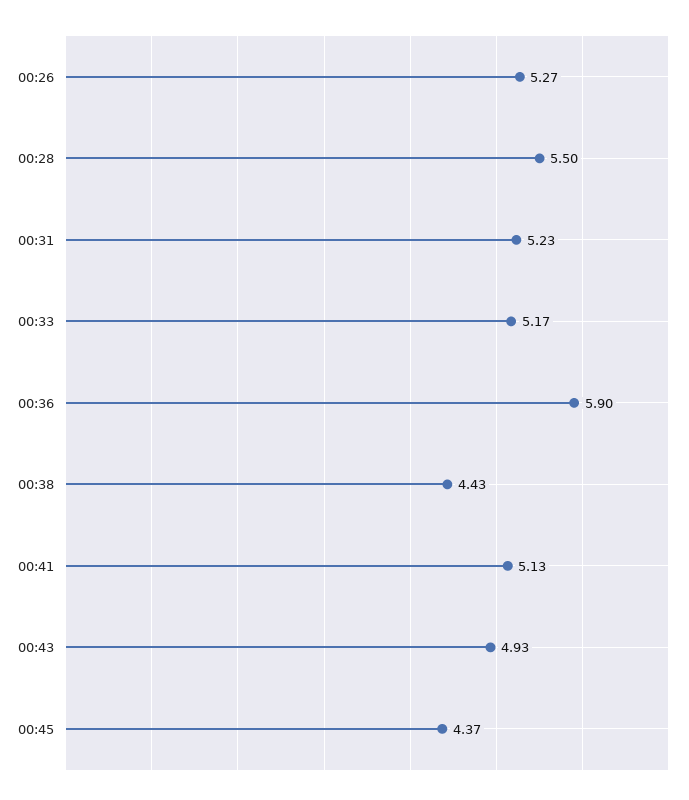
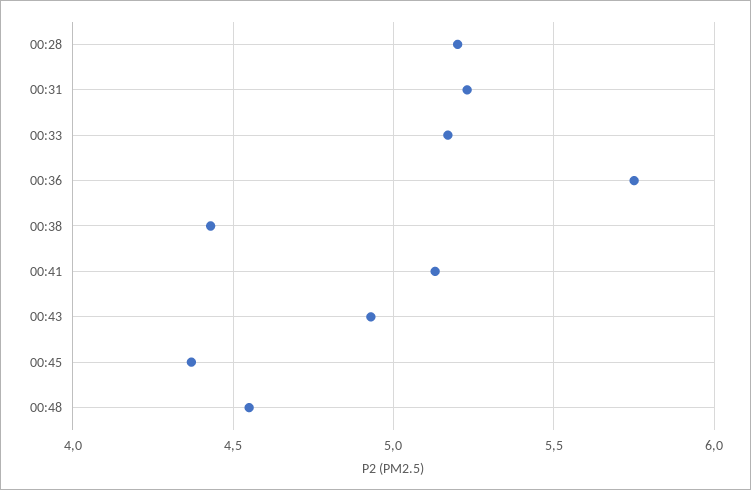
00:26: 5.27 -> none
00:28: 5.5 -> 5.2
00:36: 5.9 -> 5.75
00:48: none -> 4.55

